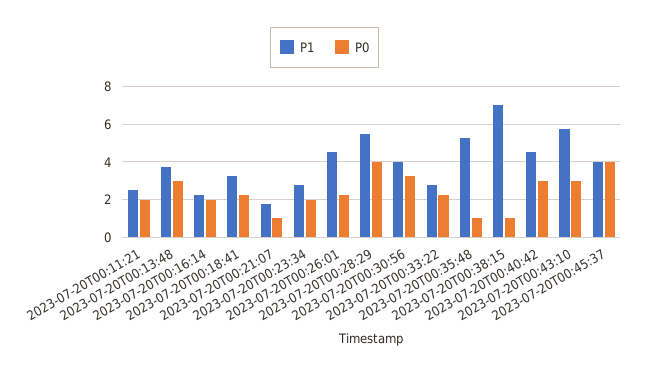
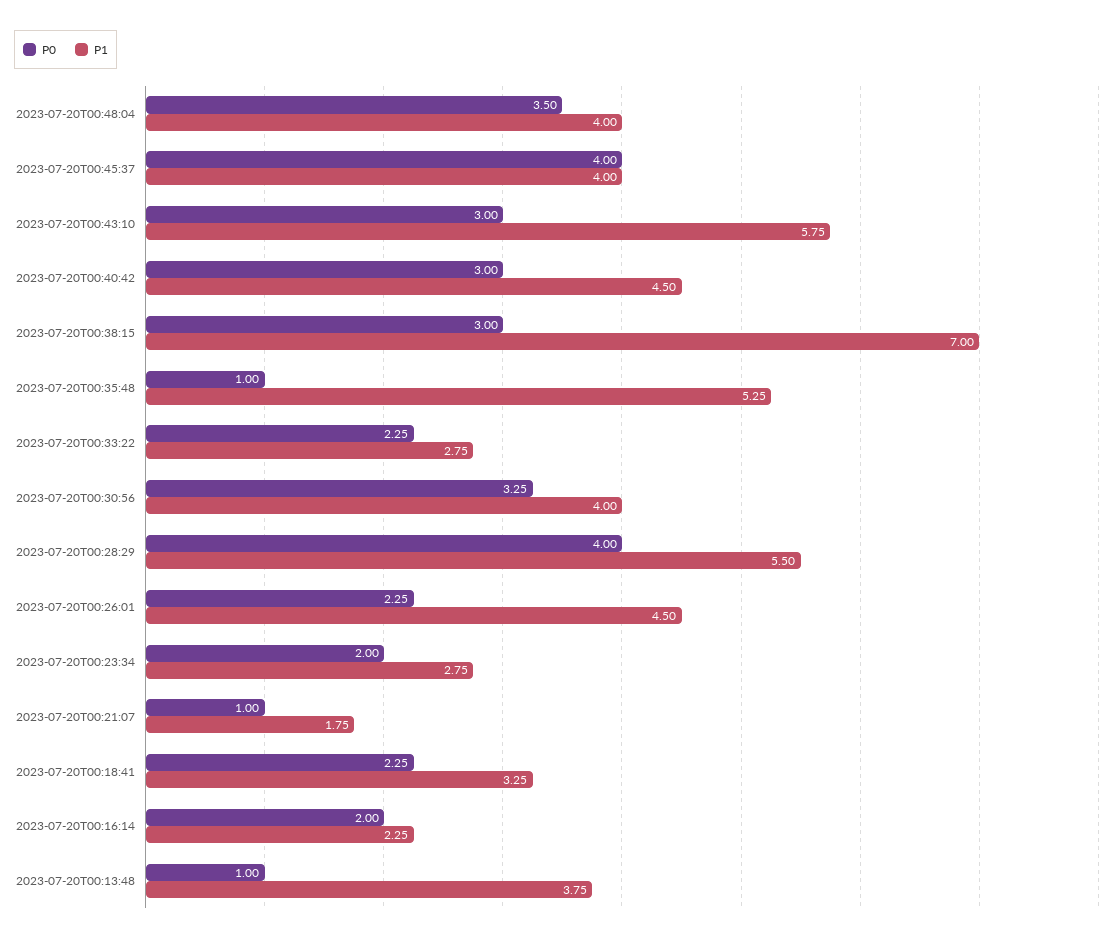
P1, 2023-07-20T00:11:21: 2.5 -> none
P0, 2023-07-20T00:11:21: 2 -> none
P0, 2023-07-20T00:13:48: 3 -> 1
P0, 2023-07-20T00:38:15: 1 -> 3
P0, 2023-07-20T00:48:04: none -> 3.5
P1, 2023-07-20T00:48:04: none -> 4

